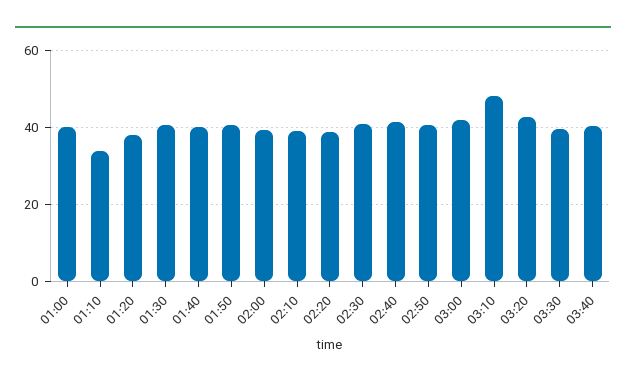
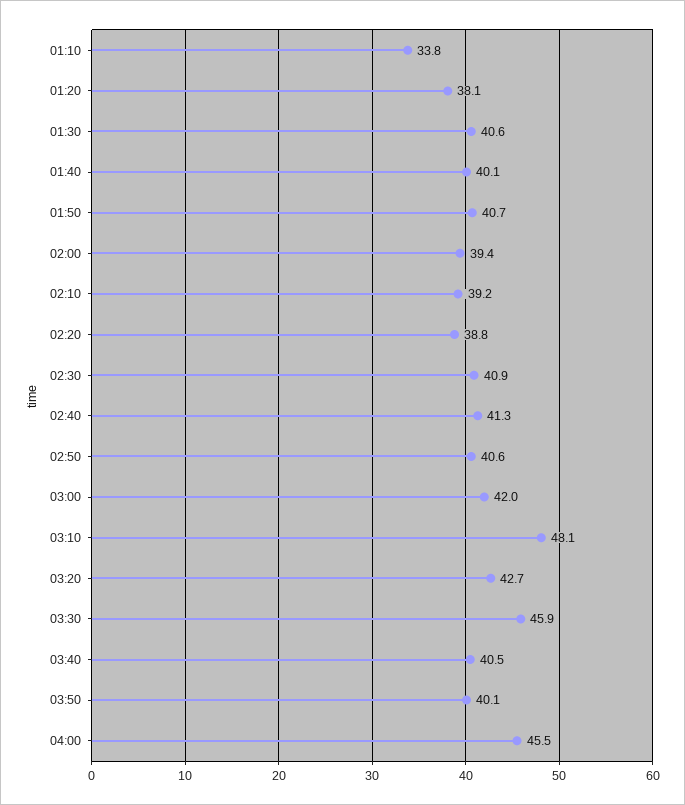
01:00: 40 -> none
03:30: 40 -> 45.9
03:50: none -> 40.1
04:00: none -> 45.5

